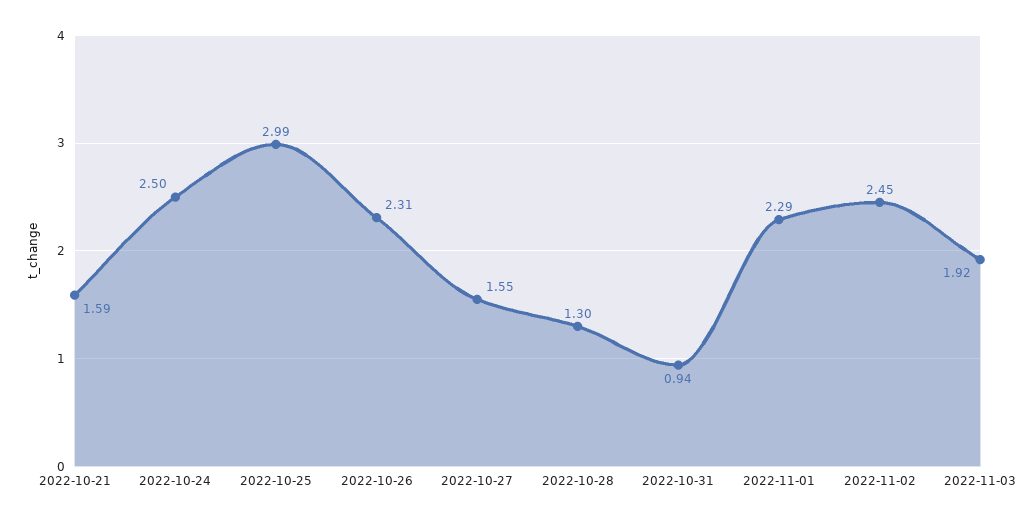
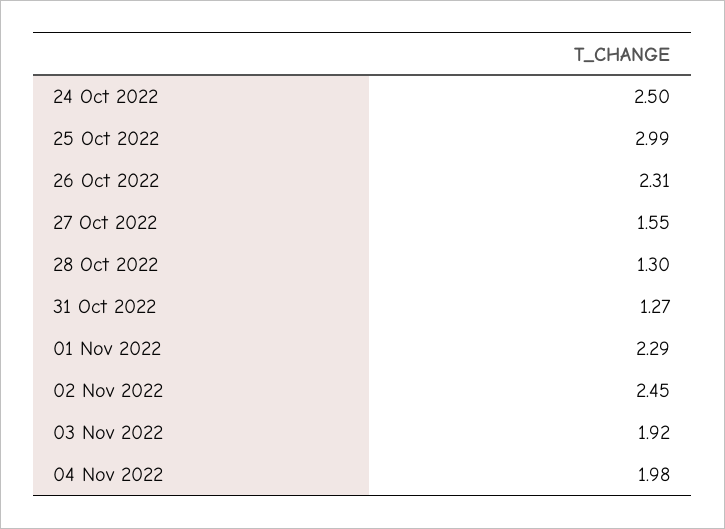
2022-10-21: 1.59 -> none
2022-10-31: 0.94 -> 1.27
04 Nov 2022: none -> 1.98

